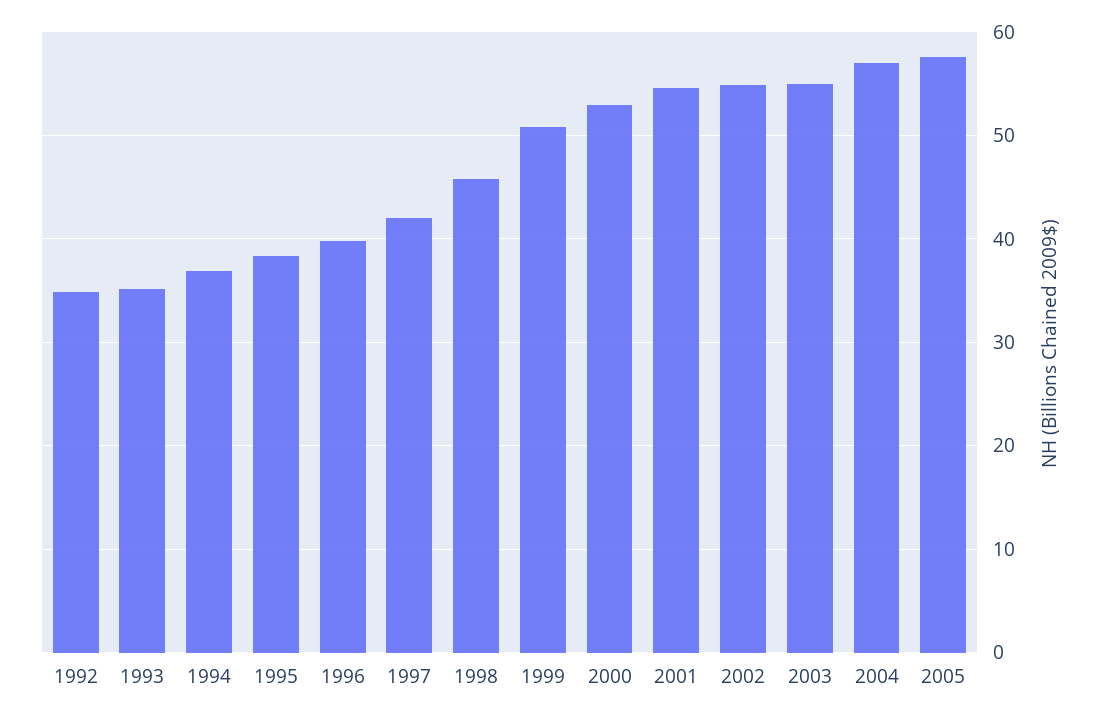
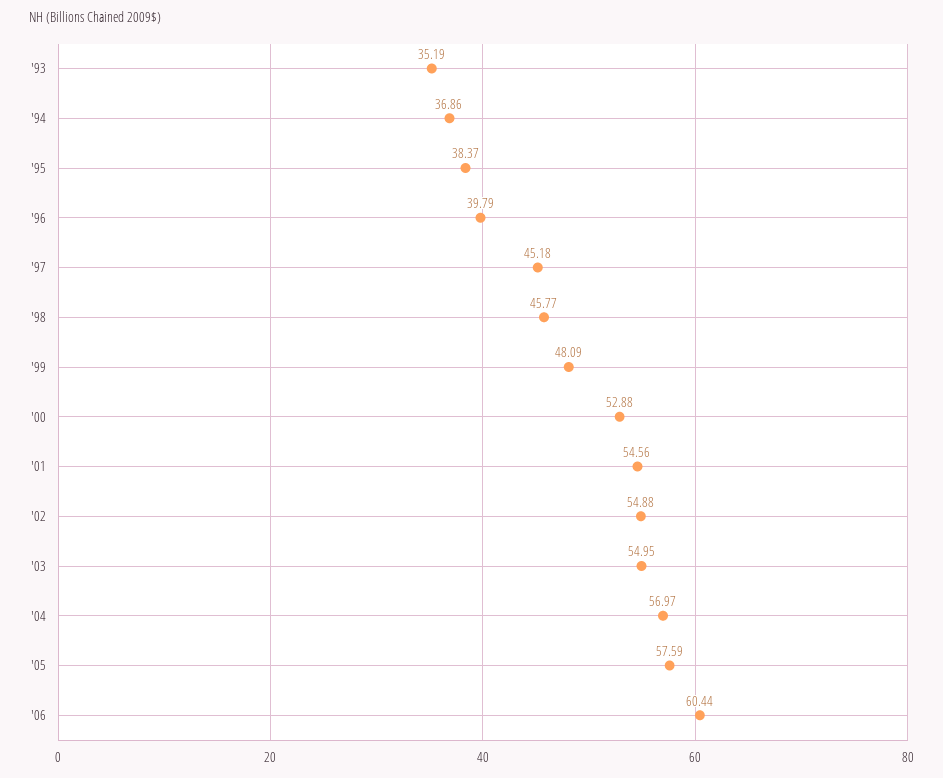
1992: 35 -> none
1997: 42 -> 45.18
1999: 51 -> 48.09
'06: none -> 60.44

